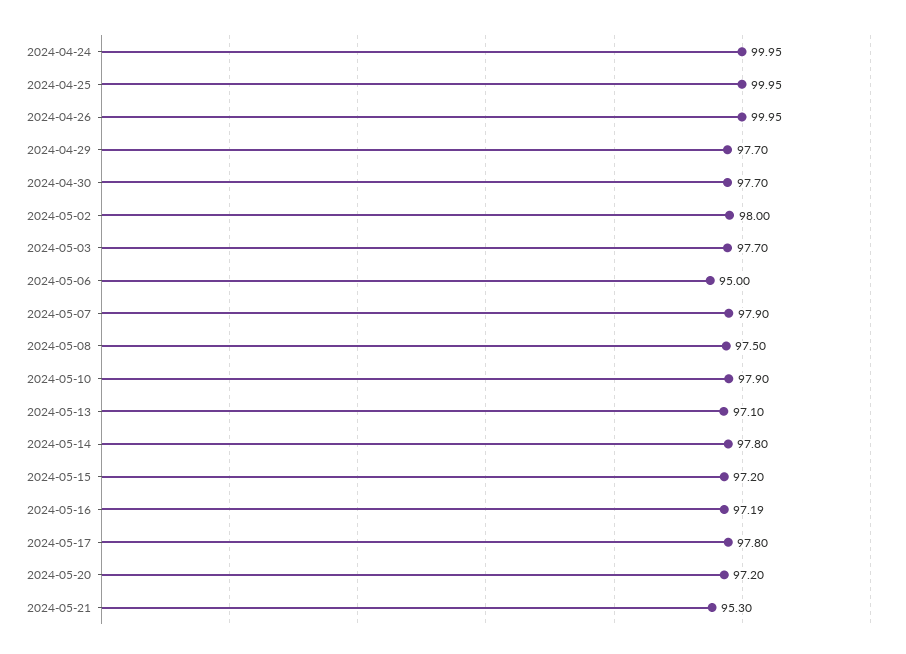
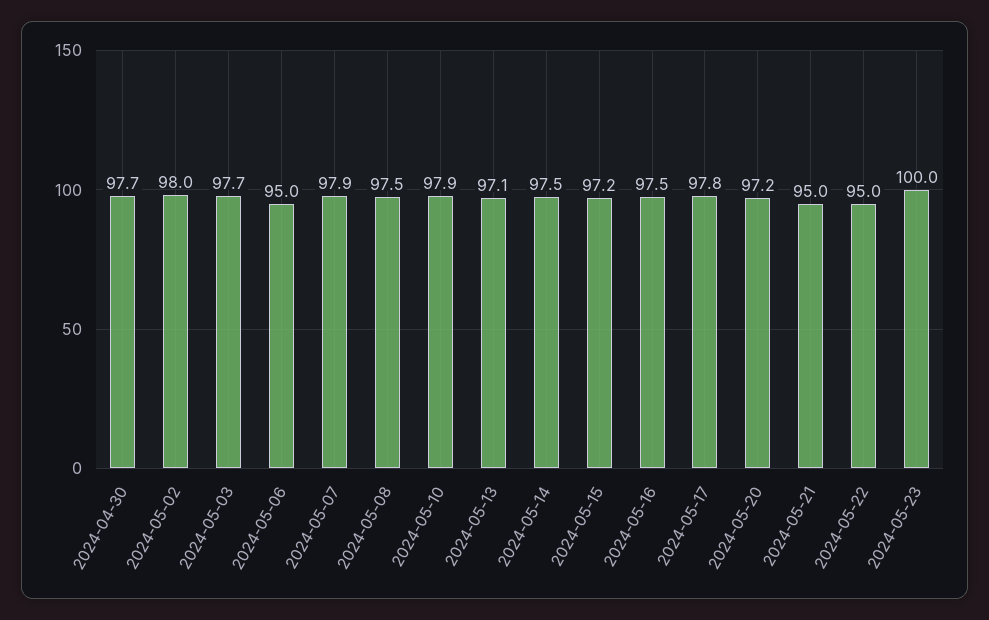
2024-04-24: 99.95 -> none
2024-04-25: 99.95 -> none
2024-04-26: 99.95 -> none
2024-04-29: 97.7 -> none
2024-05-14: 97.8 -> 97.5
2024-05-16: 97.19 -> 97.5
2024-05-21: 95.3 -> 95
2024-05-22: none -> 95
2024-05-23: none -> 100

